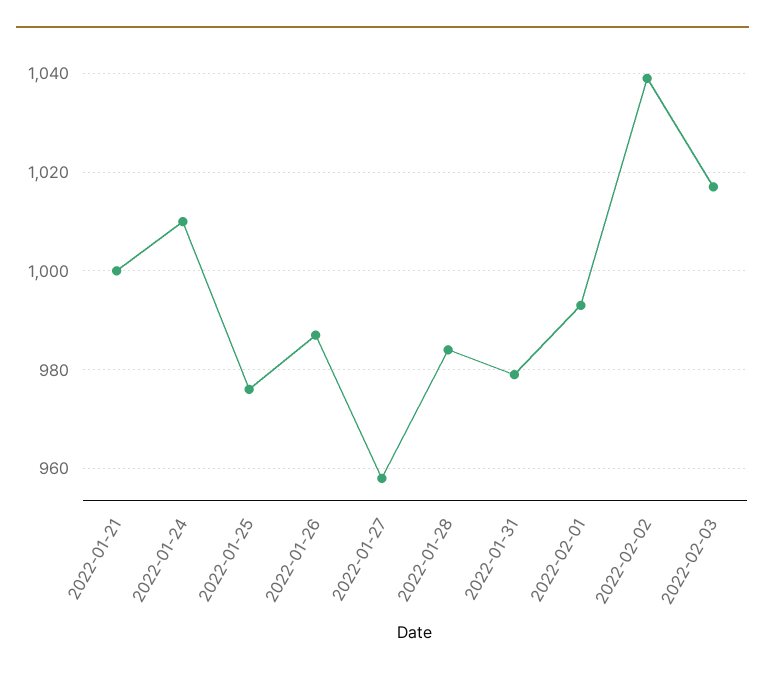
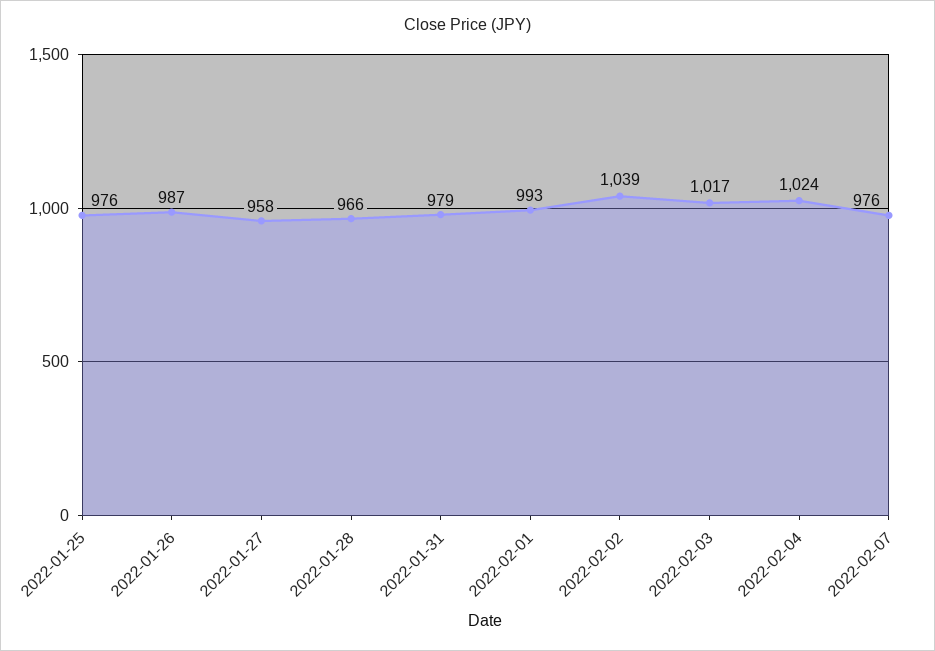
2022-01-21: 1000 -> none
2022-01-24: 1010 -> none
2022-01-28: 985 -> 966
2022-02-04: none -> 1024
2022-02-07: none -> 976

